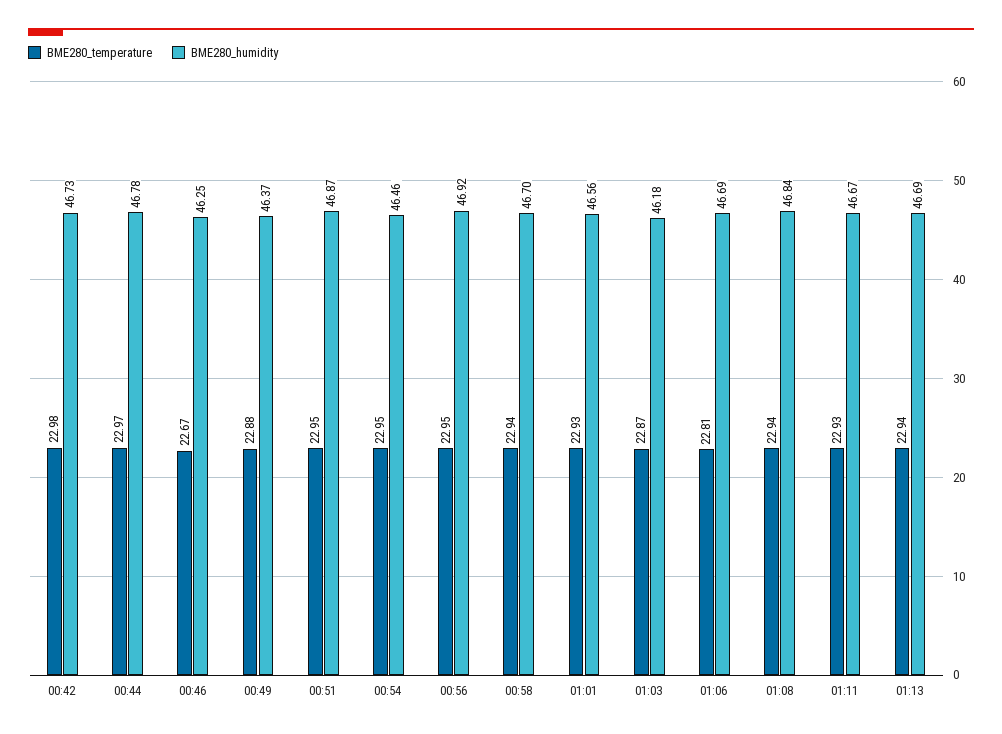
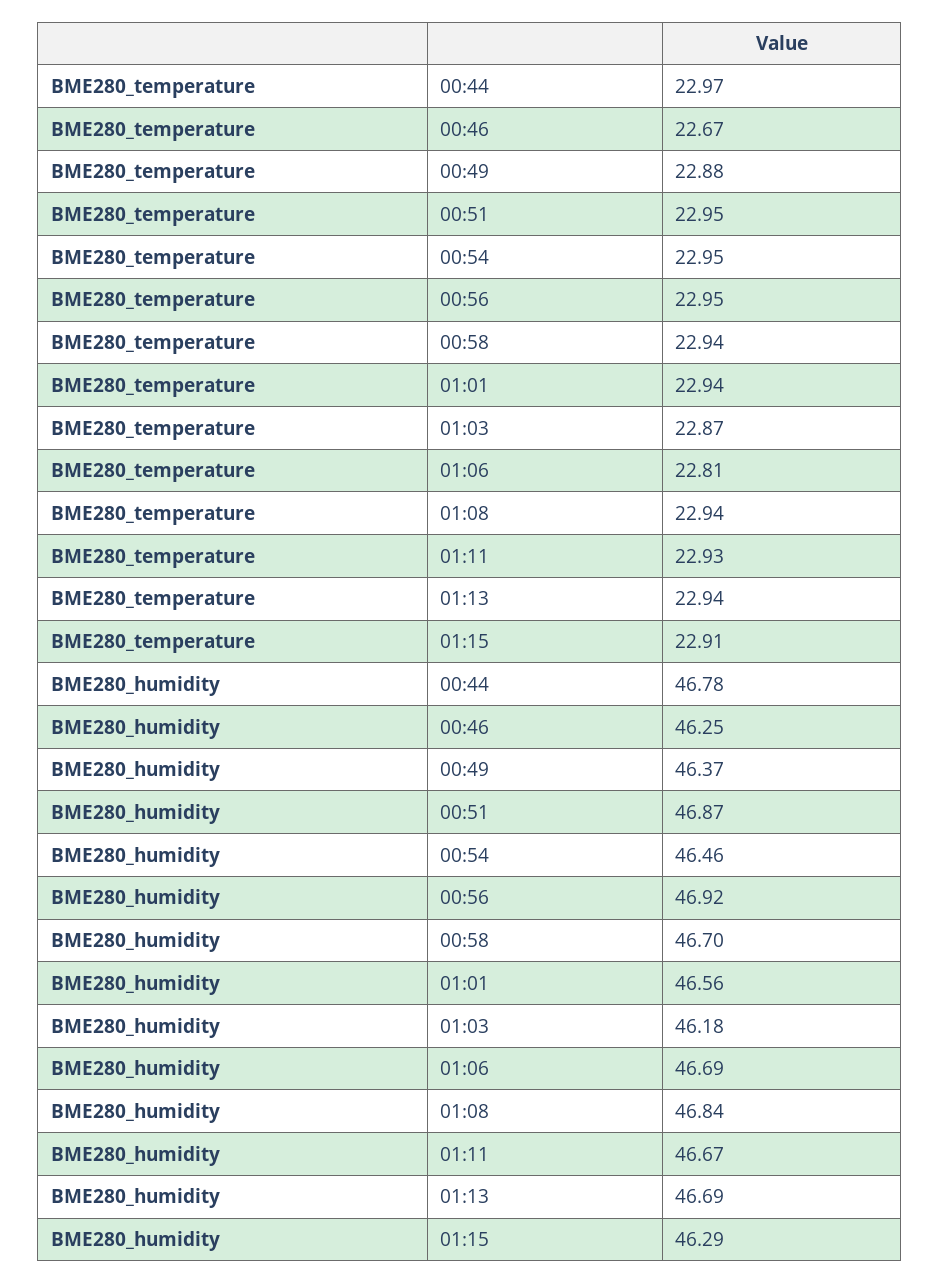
BME280_temperature, 00:42: 22.98 -> none
BME280_humidity, 00:42: 46.73 -> none
BME280_temperature, 01:01: 22.93 -> 22.94
BME280_temperature, 01:15: none -> 22.91
BME280_humidity, 01:15: none -> 46.29

